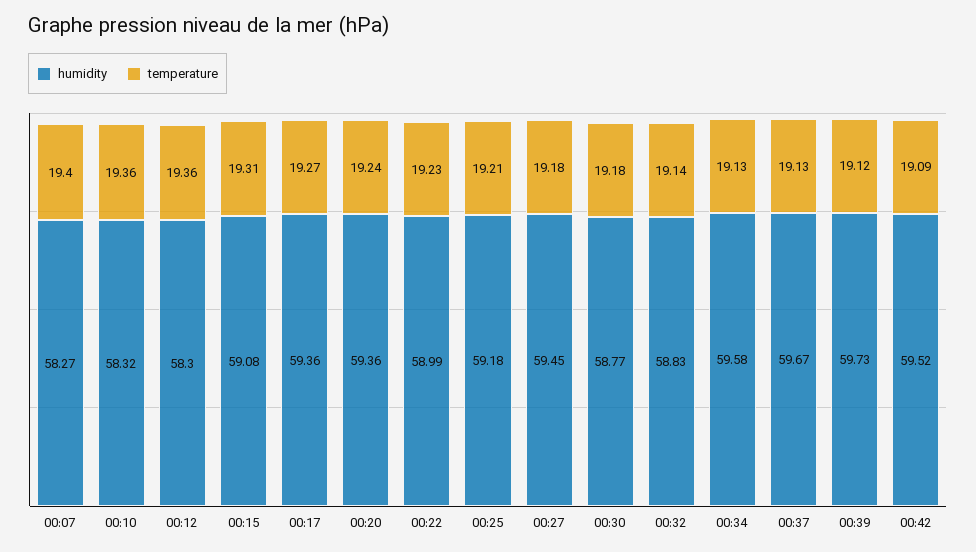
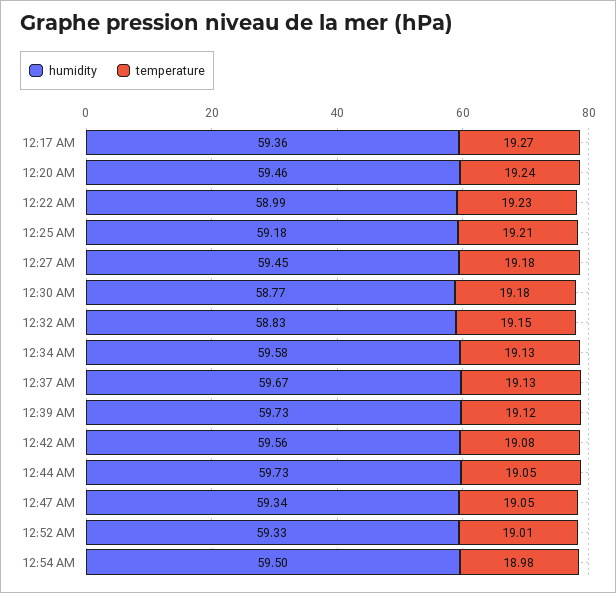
humidity, 00:07: 58.27 -> none
temperature, 00:07: 19.4 -> none
humidity, 00:10: 58.32 -> none
temperature, 00:10: 19.36 -> none
humidity, 00:12: 58.3 -> none
temperature, 00:12: 19.36 -> none
humidity, 00:15: 59.08 -> none
temperature, 00:15: 19.31 -> none
humidity, 00:20: 59.36 -> 59.46
temperature, 00:32: 19.14 -> 19.15
humidity, 00:42: 59.52 -> 59.56
temperature, 00:42: 19.09 -> 19.08
humidity, 12:44 AM: none -> 59.73
temperature, 12:44 AM: none -> 19.05
humidity, 12:47 AM: none -> 59.34
temperature, 12:47 AM: none -> 19.05
humidity, 12:52 AM: none -> 59.33
temperature, 12:52 AM: none -> 19.01
humidity, 12:54 AM: none -> 59.5
temperature, 12:54 AM: none -> 18.98

